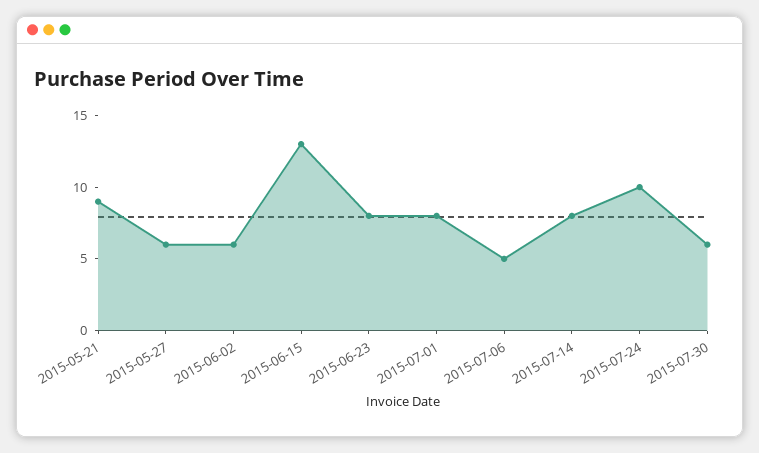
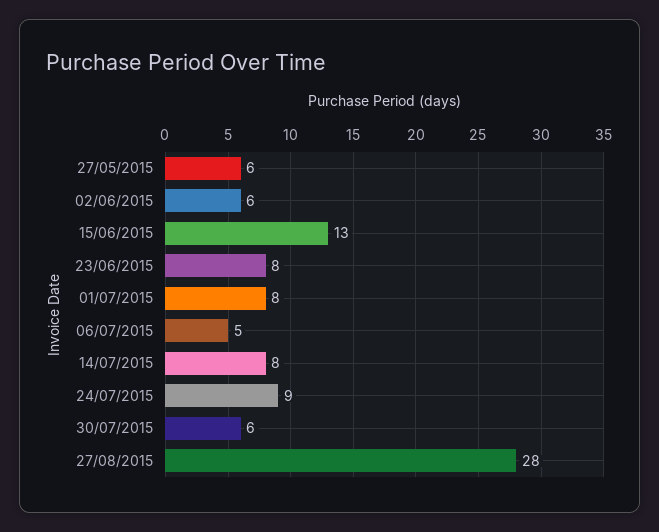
2015-05-21: 9 -> none
2015-07-24: 10 -> 9
27/08/2015: none -> 28

